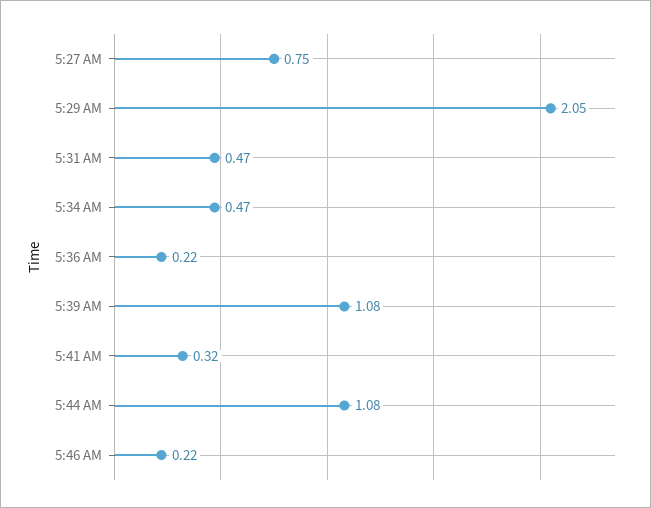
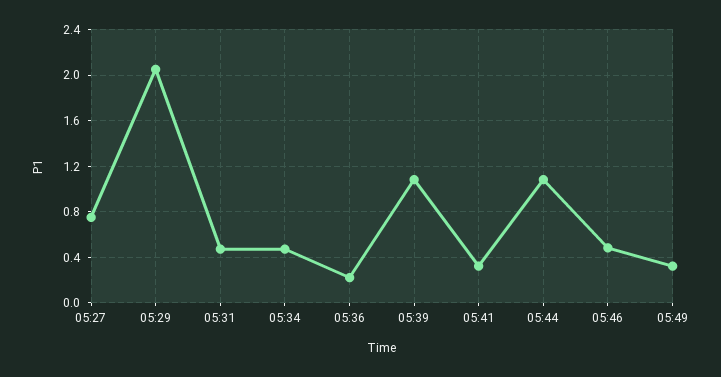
5:46 AM: 0.22 -> 0.5
05:49: none -> 0.3

